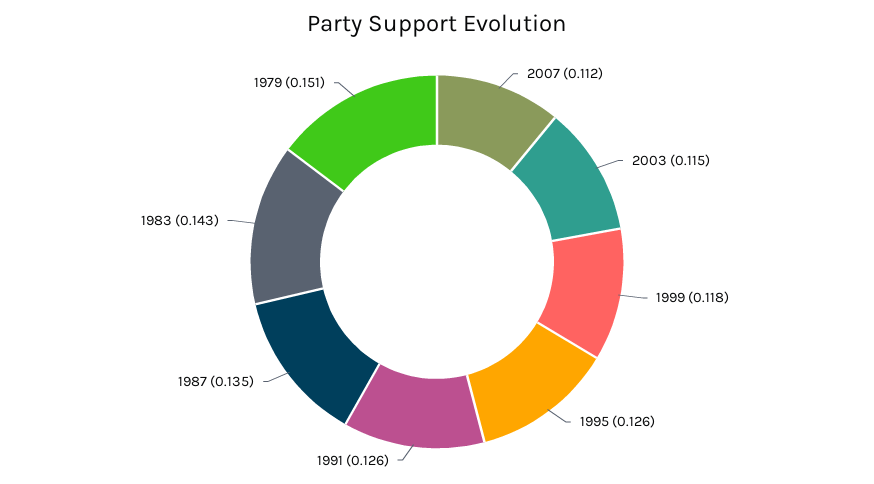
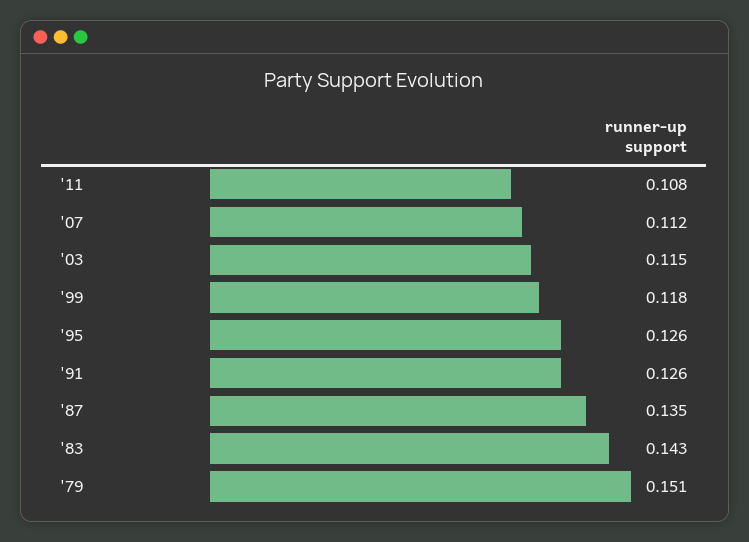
'11: none -> 0.108

